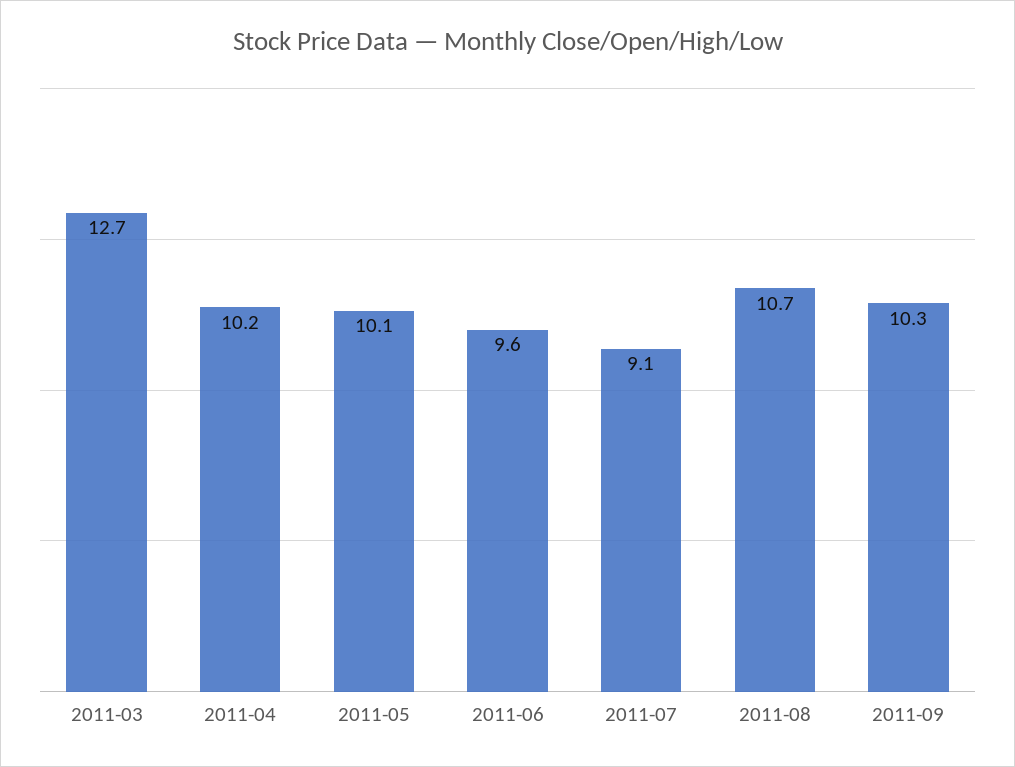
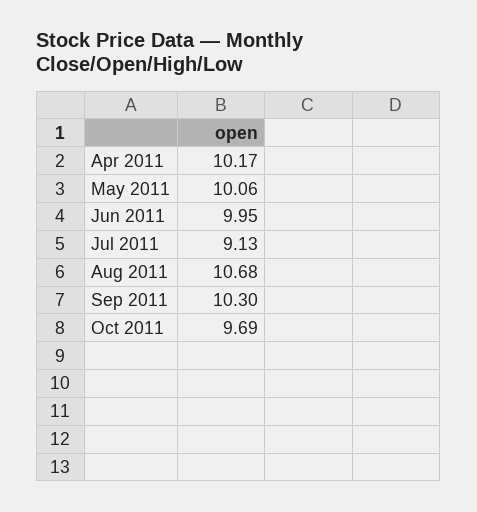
2011-03: 12.7 -> none
2011-06: 9.6 -> 9.95
Oct 2011: none -> 9.69

